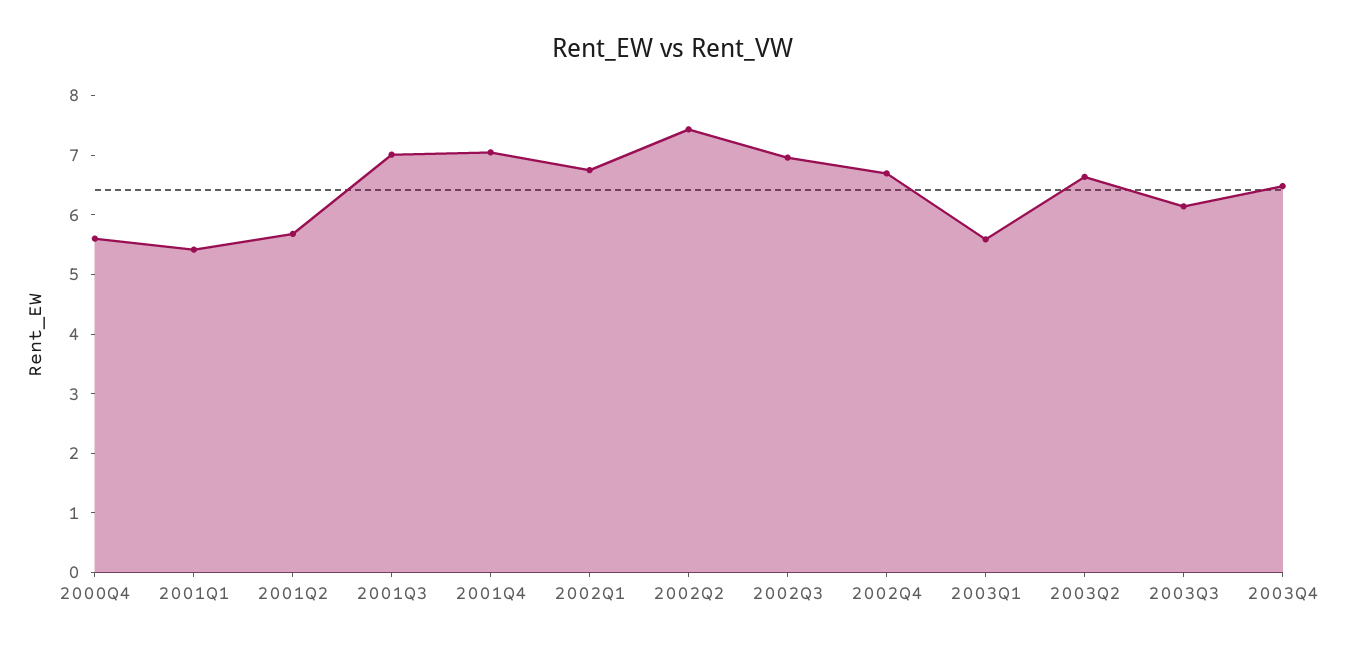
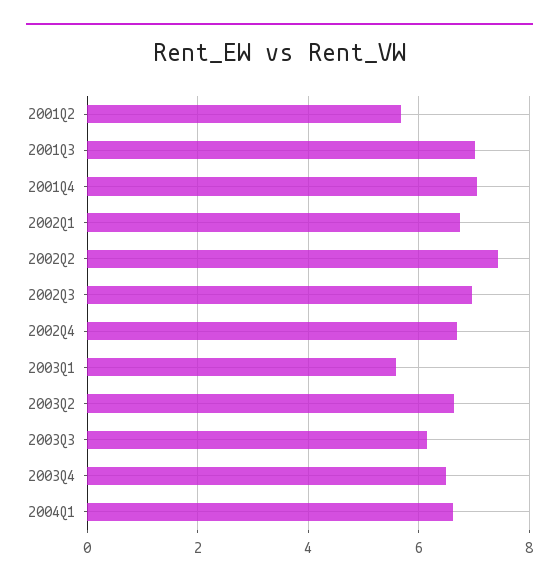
2000Q4: 5.6 -> none
2001Q1: 5.4 -> none
2004Q1: none -> 6.6

